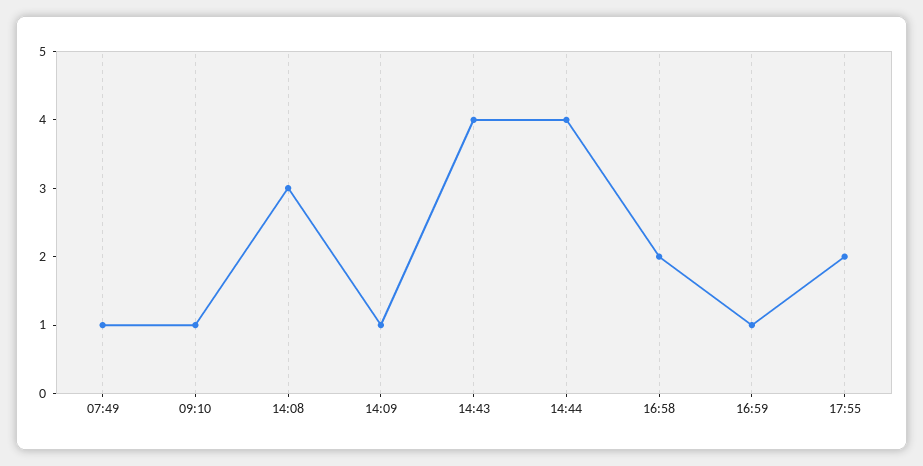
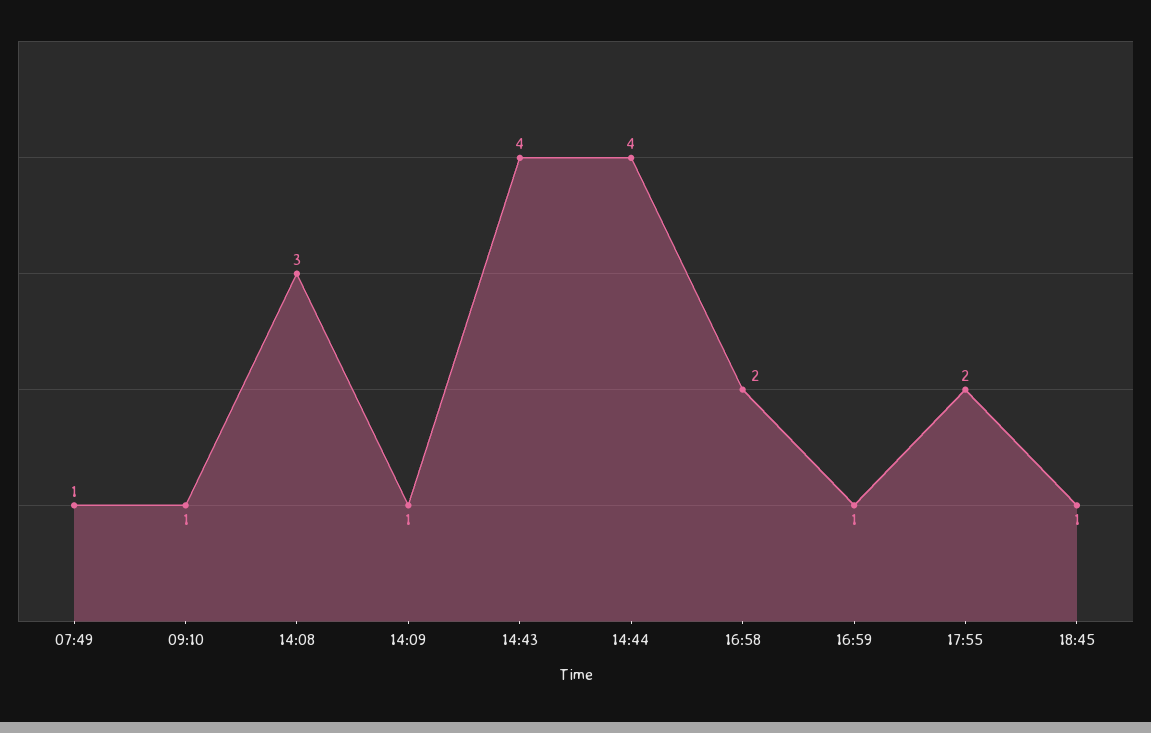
18:45: none -> 1

